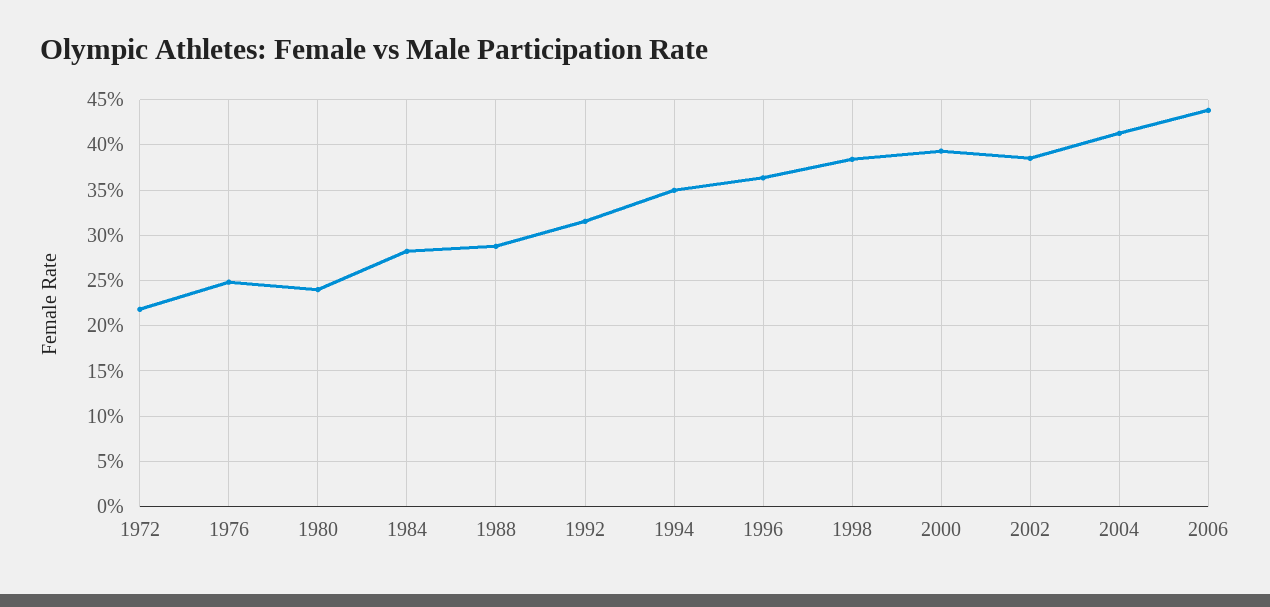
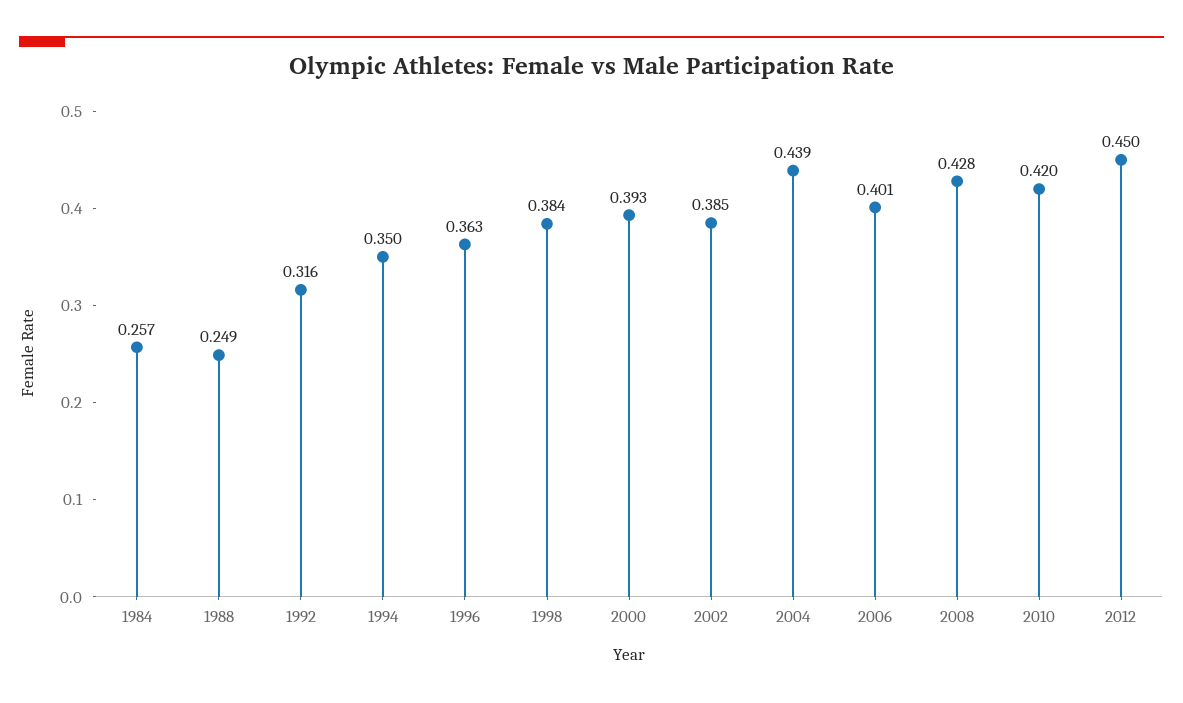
1972: 0.22 -> none
1976: 0.25 -> none
1980: 0.24 -> none
1984: 0.28 -> 0.257
1988: 0.29 -> 0.249
2004: 0.41 -> 0.439
2006: 0.44 -> 0.401
2008: none -> 0.428
2010: none -> 0.42
2012: none -> 0.45

